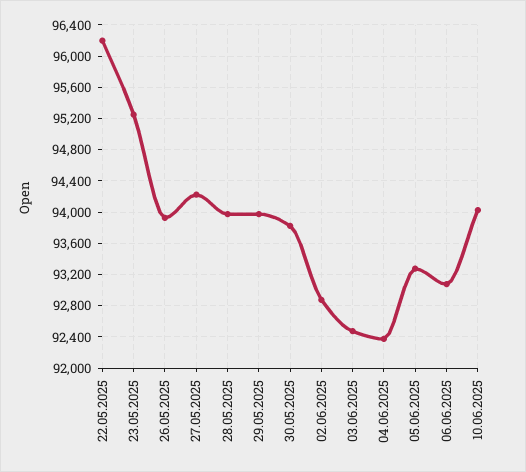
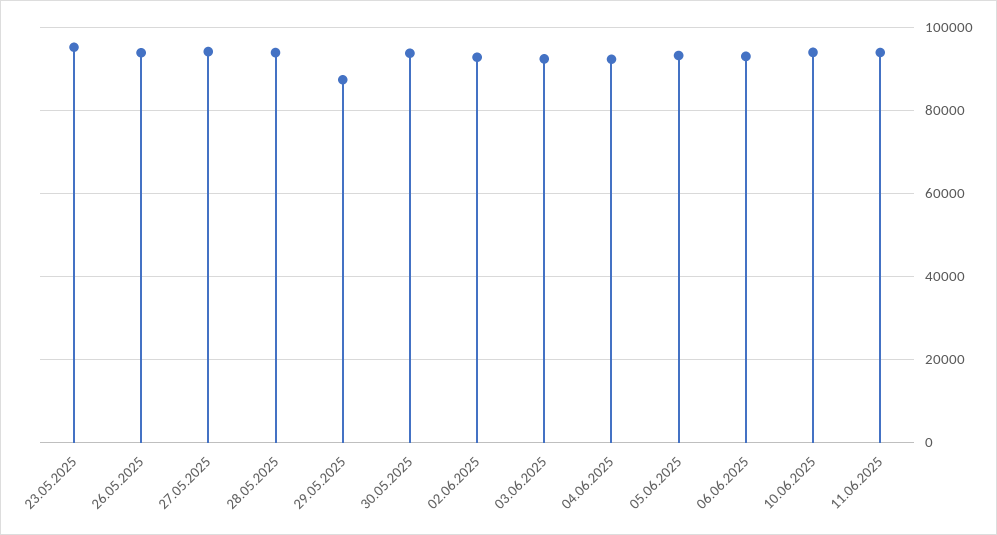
22.05.2025: 96200 -> none
29.05.2025: 94000 -> 88000
11.06.2025: none -> 94000

